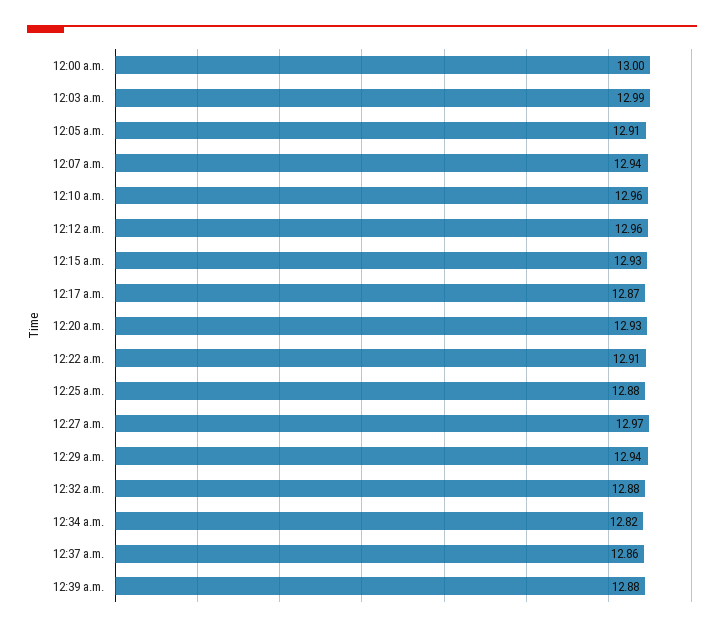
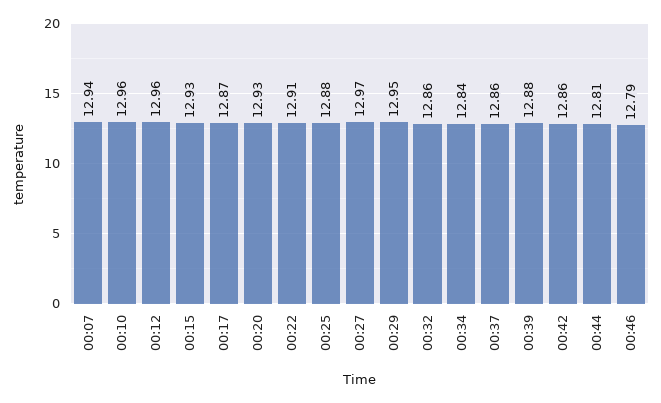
12:00 a.m.: 13 -> none
12:03 a.m.: 12.99 -> none
12:05 a.m.: 12.91 -> none
12:29 a.m.: 12.94 -> 12.95
12:32 a.m.: 12.88 -> 12.86
12:34 a.m.: 12.82 -> 12.84
00:42: none -> 12.86
00:44: none -> 12.81
00:46: none -> 12.79

